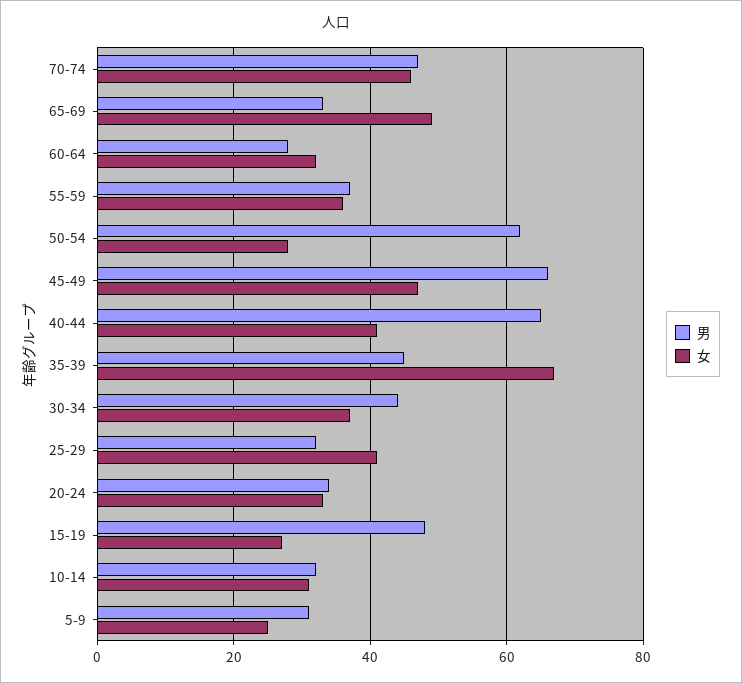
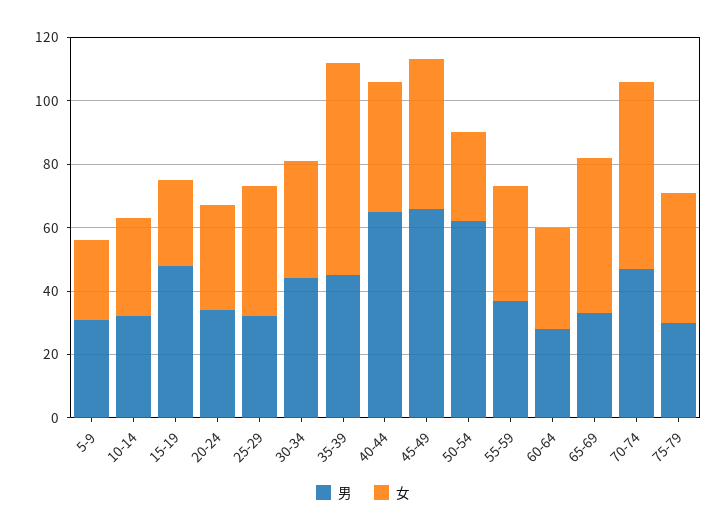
女, 70-74: 45 -> 60
男, 75-79: none -> 30
女, 75-79: none -> 40

